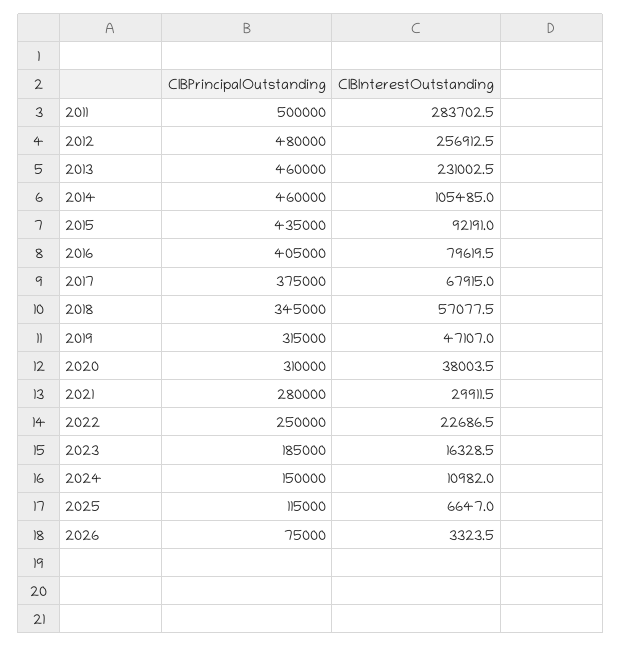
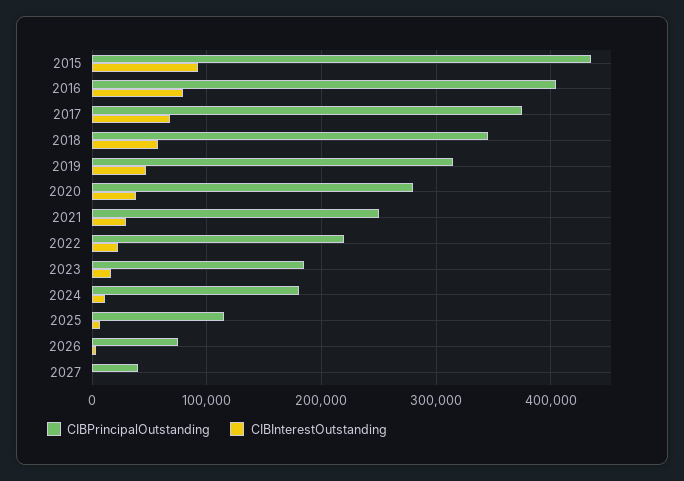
CIBPrincipalOutstanding, 2011: 500000 -> none
CIBInterestOutstanding, 2011: 283702.5 -> none
CIBPrincipalOutstanding, 2012: 480000 -> none
CIBInterestOutstanding, 2012: 256912.5 -> none
CIBPrincipalOutstanding, 2013: 460000 -> none
CIBInterestOutstanding, 2013: 231002.5 -> none
CIBPrincipalOutstanding, 2014: 460000 -> none
CIBInterestOutstanding, 2014: 105485 -> none
CIBPrincipalOutstanding, 2020: 310000 -> 280000
CIBPrincipalOutstanding, 2021: 280000 -> 250000
CIBPrincipalOutstanding, 2022: 250000 -> 220000
CIBPrincipalOutstanding, 2024: 150000 -> 180000
CIBPrincipalOutstanding, 2027: none -> 40000
CIBInterestOutstanding, 2027: none -> 0

